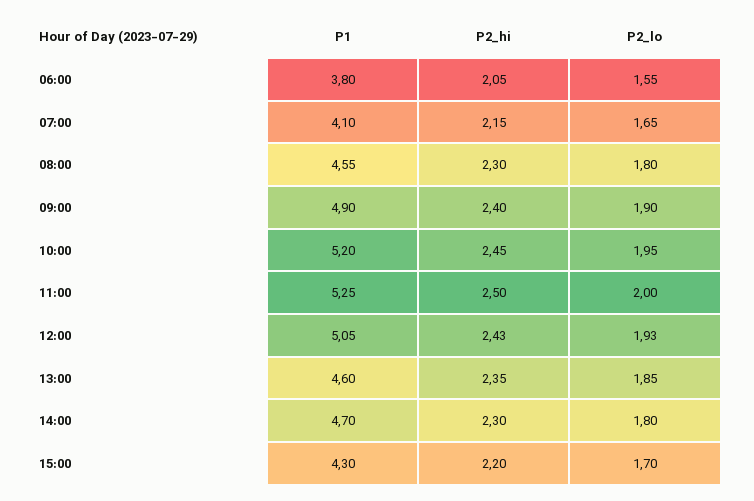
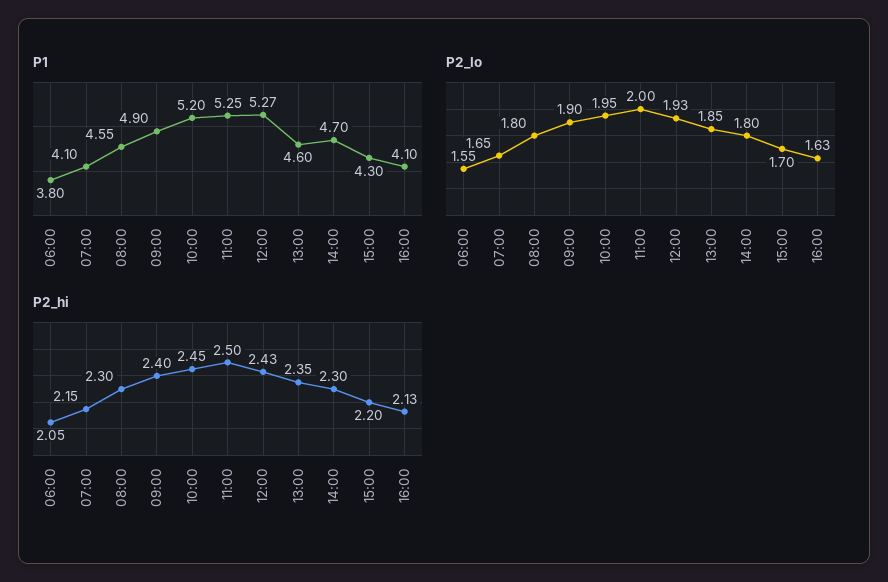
P1, 12:00: 5.05 -> 5.27
P1, 16:00: none -> 4.1
P2_lo, 16:00: none -> 1.63
P2_hi, 16:00: none -> 2.13

